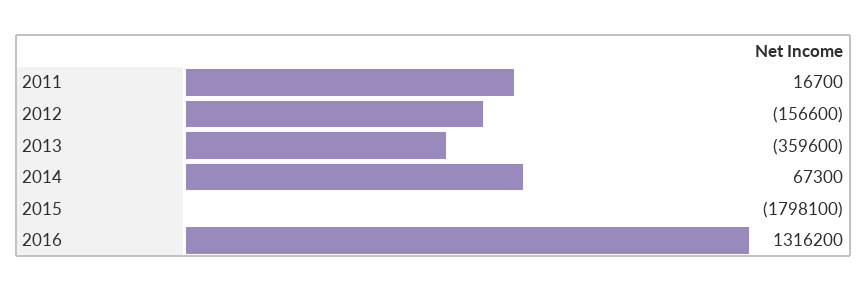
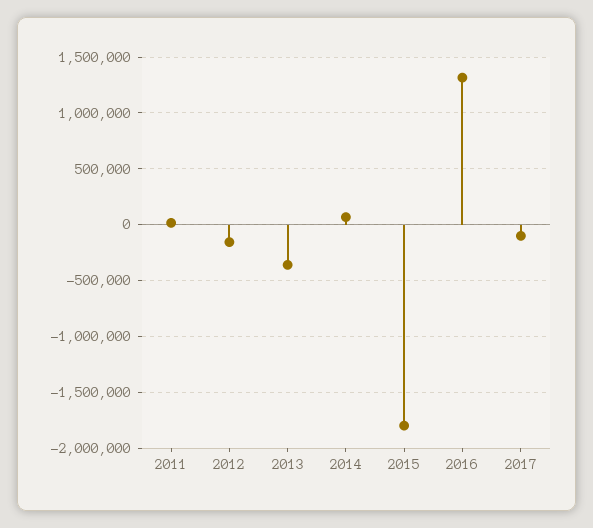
2017: none -> -100000

